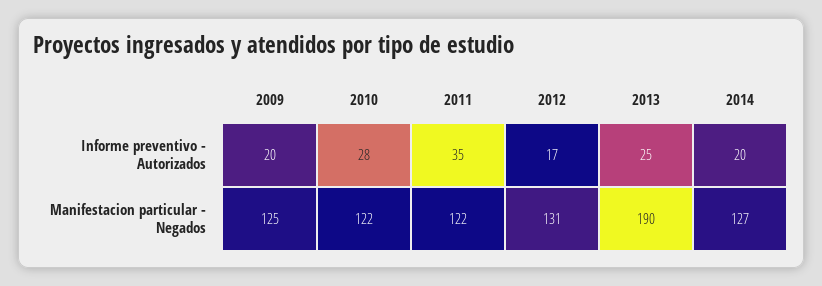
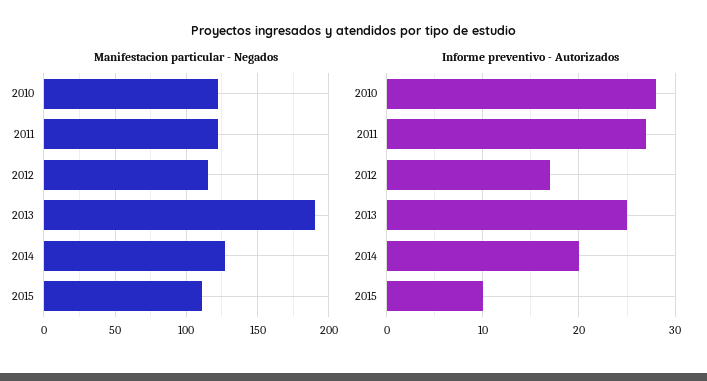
Informe preventivo - Autorizados, 2009: 20 -> none
Informe preventivo - Autorizados, 2011: 35 -> 27
Manifestacion particular - Negados, 2009: 125 -> none
Manifestacion particular - Negados, 2012: 131 -> 115
Manifestacion particular - Negados, 2015: none -> 110
Informe preventivo - Autorizados, 2015: none -> 10

